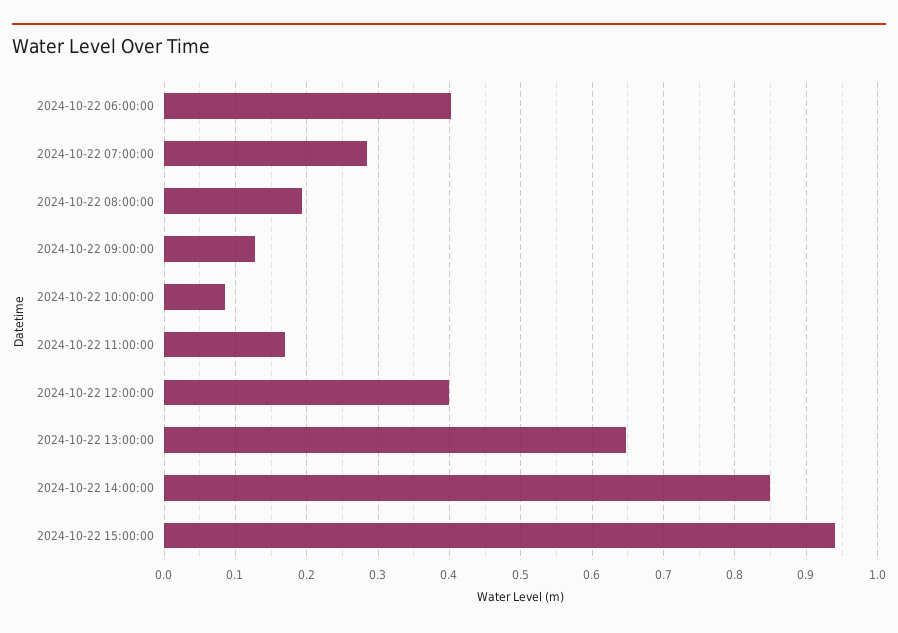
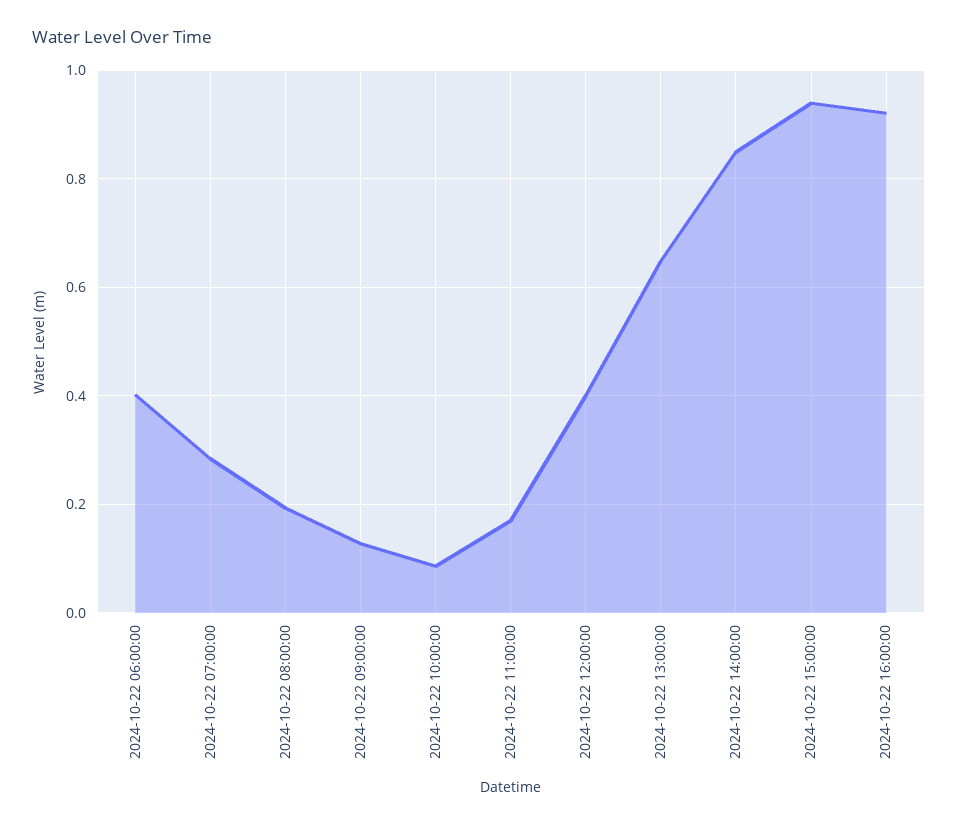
2024-10-22 16:00:00: none -> 0.92

